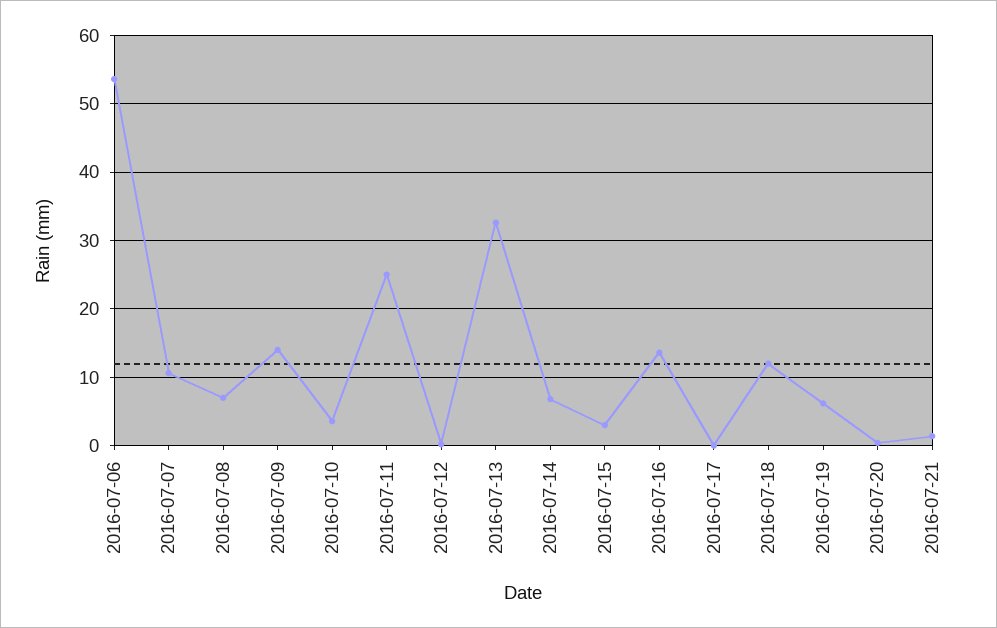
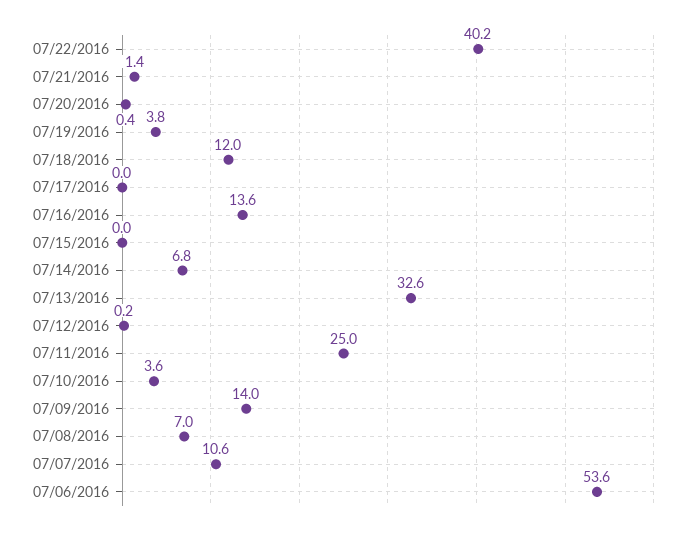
2016-07-15: 3 -> 0
2016-07-19: 6 -> 3.8
07/22/2016: none -> 40.2

